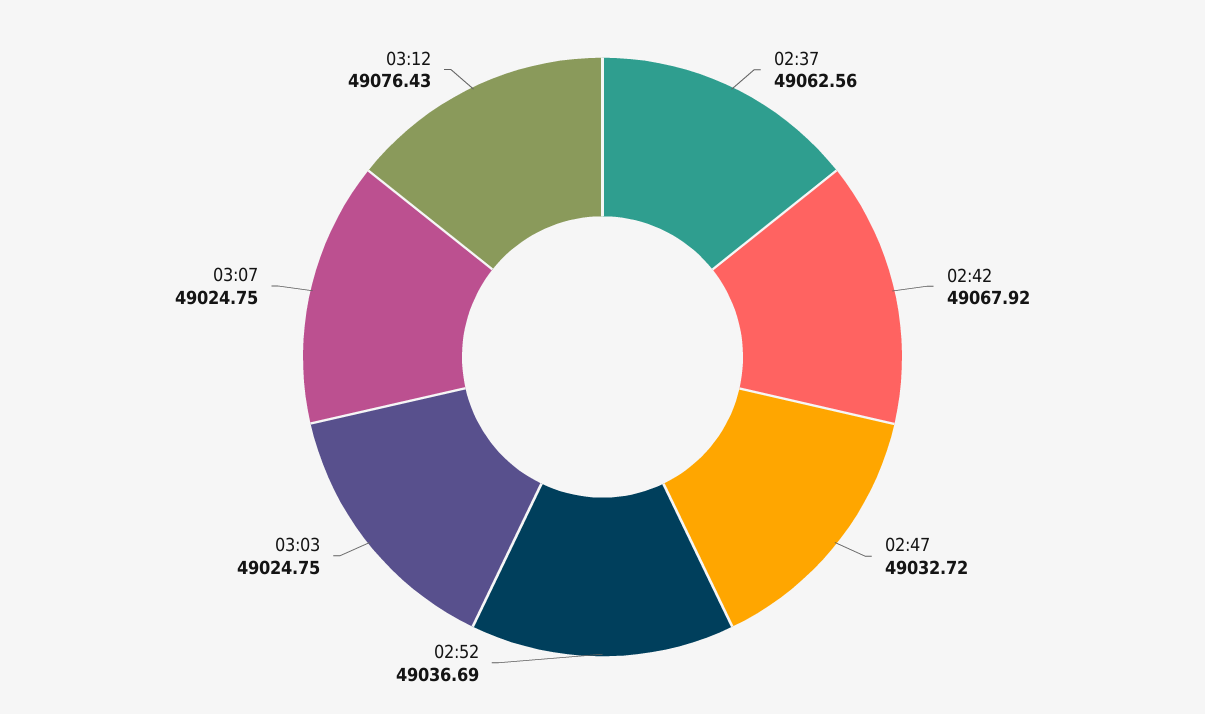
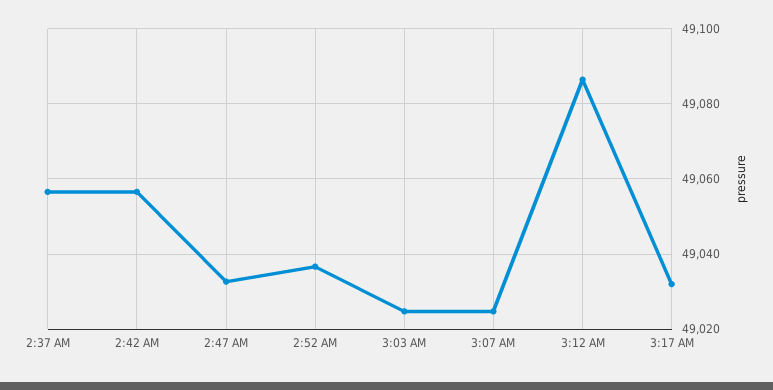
02:37: 49062.56 -> 49056
02:42: 49067.92 -> 49056
03:12: 49076.43 -> 49086
3:17 AM: none -> 49032

